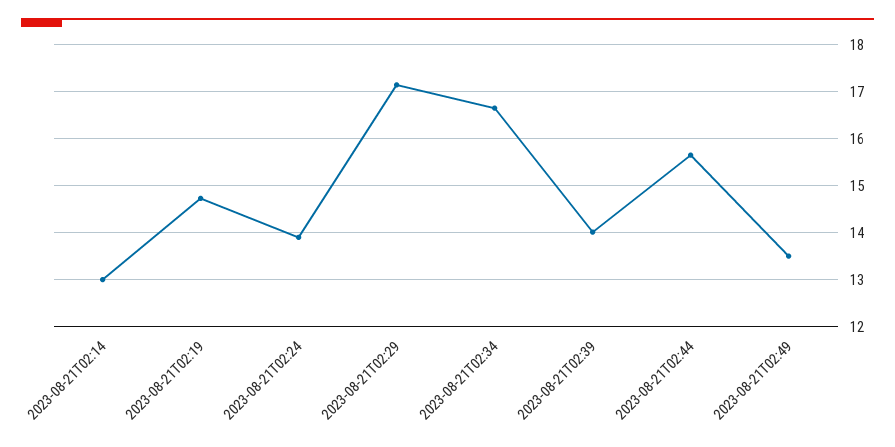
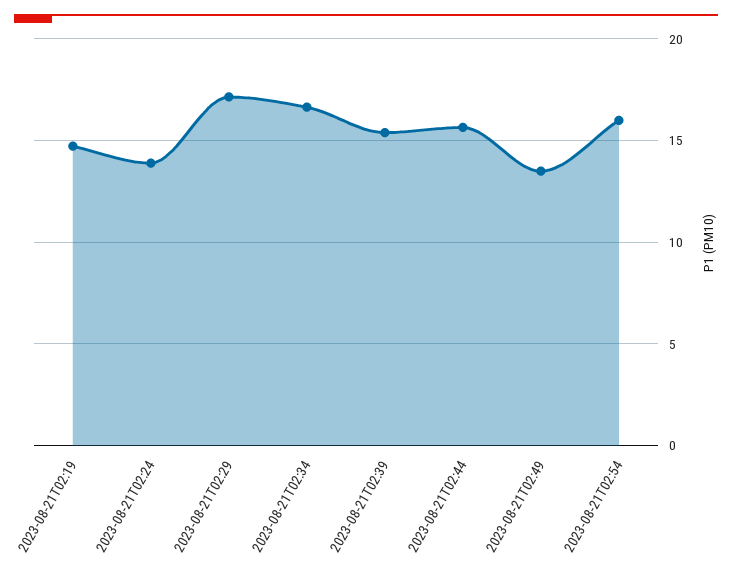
2023-08-21T02:14: 13 -> none
2023-08-21T02:39: 14 -> 15.5
2023-08-21T02:54: none -> 16

